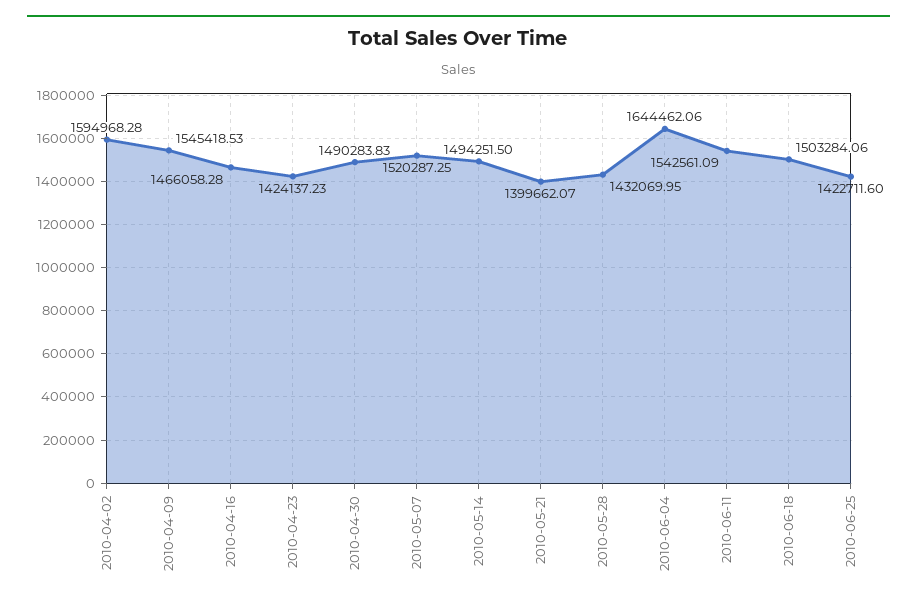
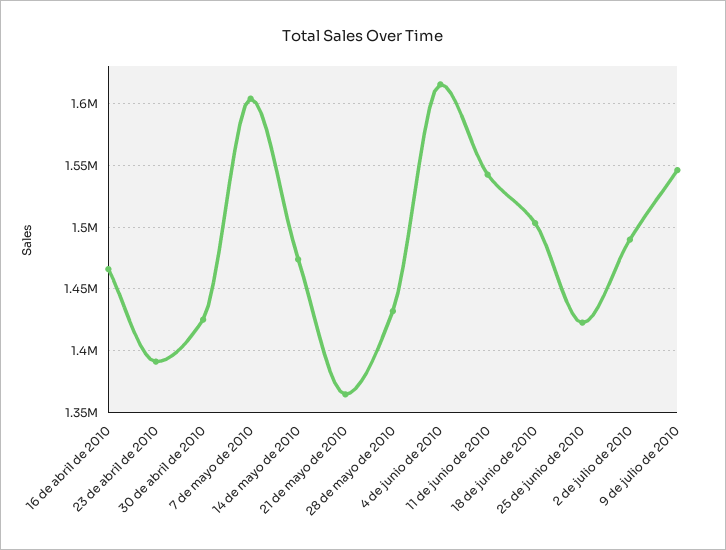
2010-04-02: 1594968.28 -> none
2010-04-09: 1545418.53 -> none
2010-04-23: 1424137.23 -> 1390000
2010-04-30: 1490283.83 -> 1425000
2010-05-07: 1520287.25 -> 1605000
2010-05-14: 1494251.5 -> 1475000
2010-05-21: 1399662.07 -> 1365000
2010-06-04: 1644462.06 -> 1615000
2 de julio de 2010: none -> 1490000
9 de julio de 2010: none -> 1545000

